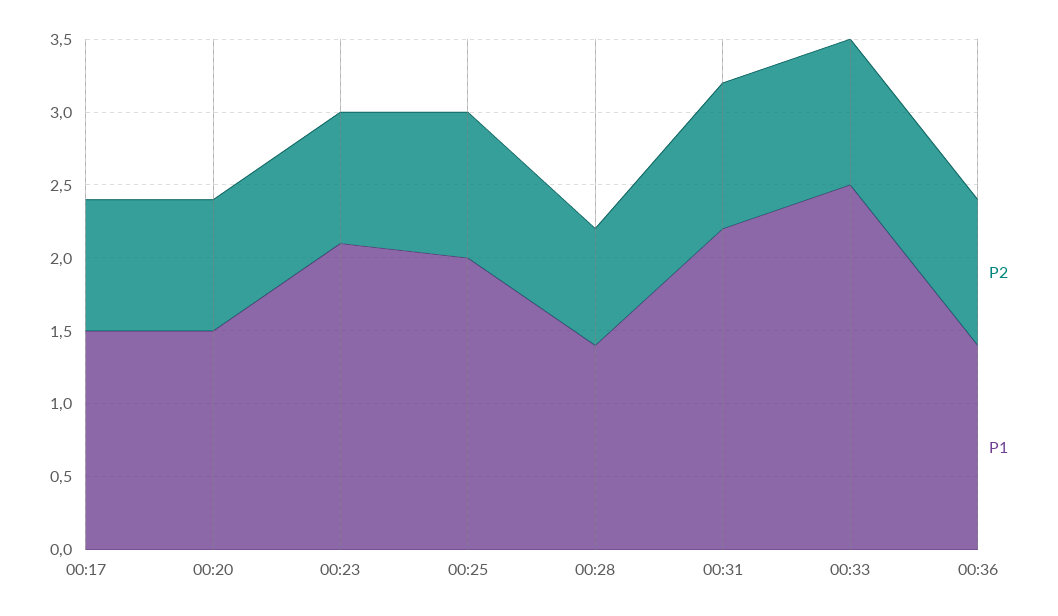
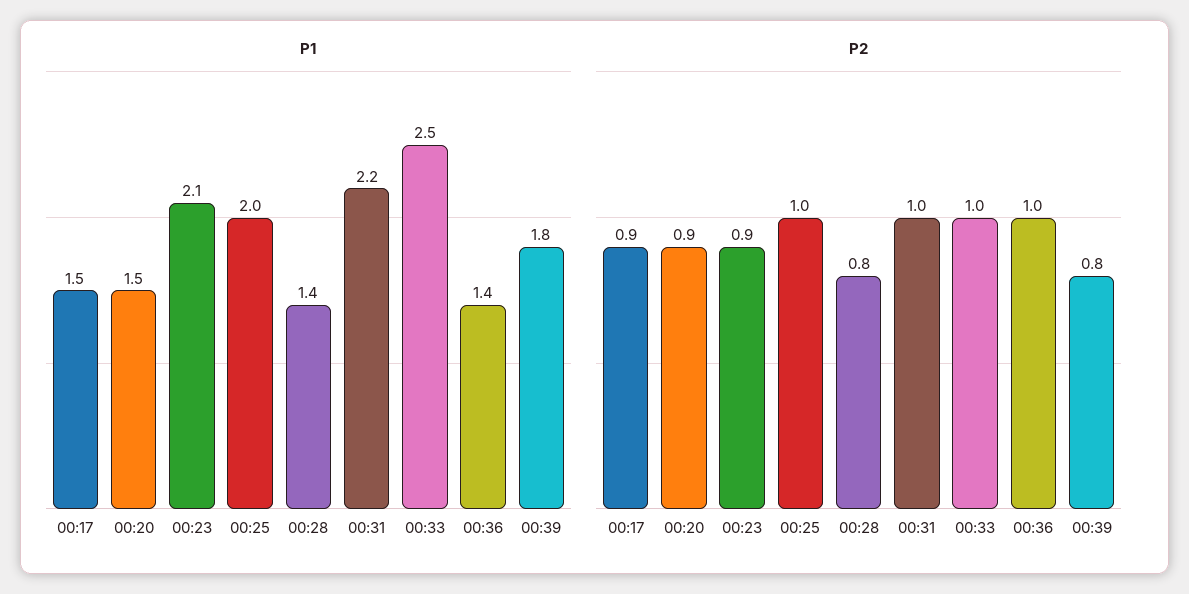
P1, 00:39: none -> 1.8
P2, 00:39: none -> 0.8

